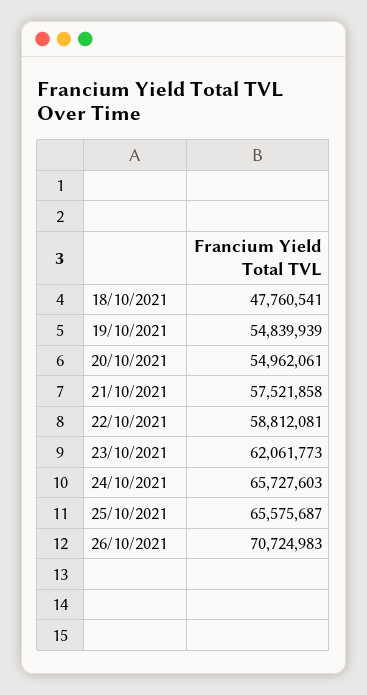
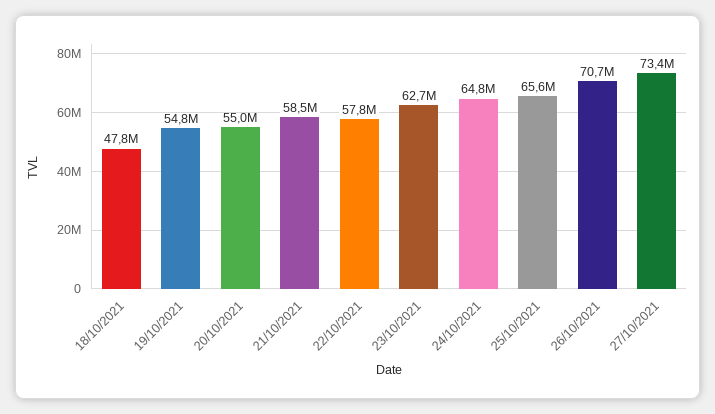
21/10/2021: 57521858 -> 58500000
22/10/2021: 58812081 -> 57800000
23/10/2021: 62061773 -> 62700000
24/10/2021: 65727603 -> 64800000
27/10/2021: none -> 73400000

